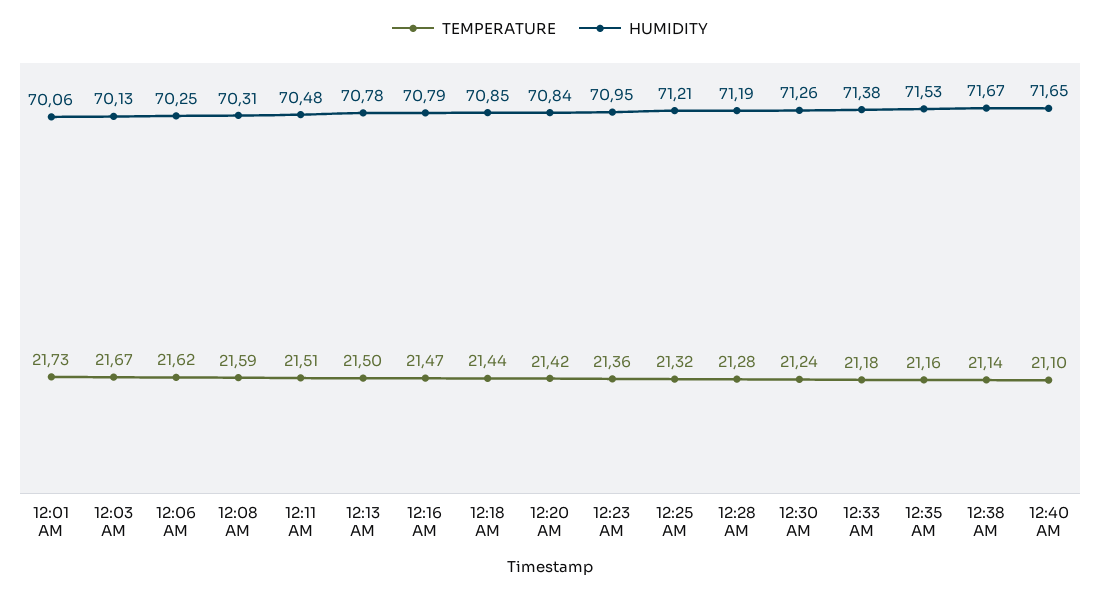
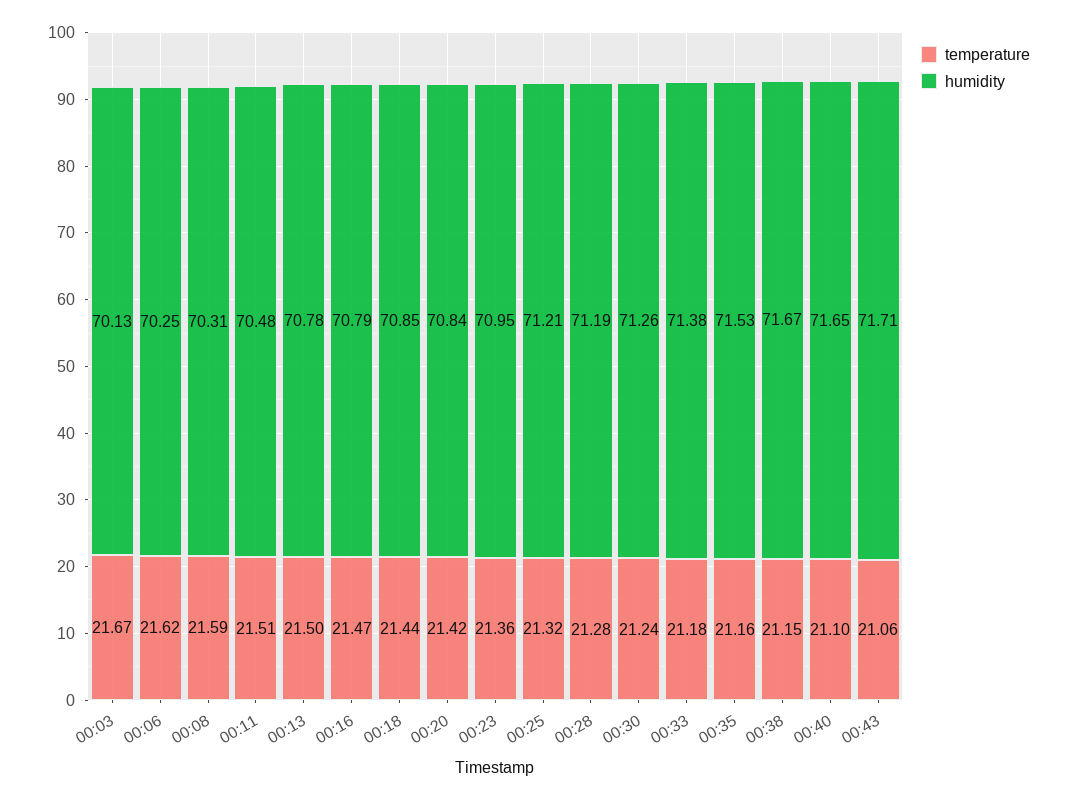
TEMPERATURE, 12:01 AM: 21.73 -> none
HUMIDITY, 12:01 AM: 70.06 -> none
TEMPERATURE, 12:38 AM: 21.14 -> 21.15
TEMPERATURE, 00:43: none -> 21.06
HUMIDITY, 00:43: none -> 71.71

